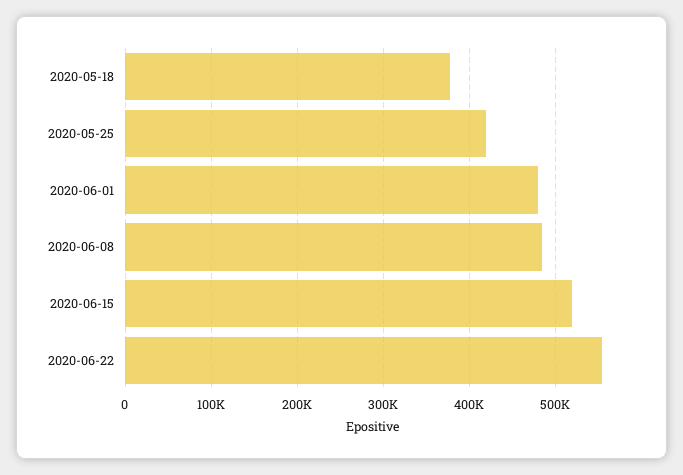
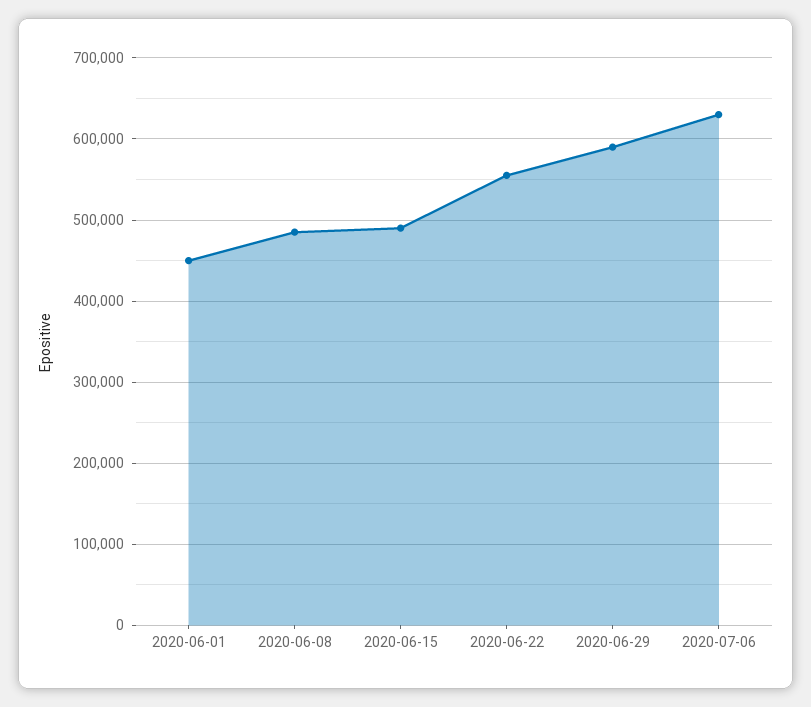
2020-05-18: 380000 -> none
2020-05-25: 420000 -> none
2020-06-01: 480000 -> 450000
2020-06-15: 520000 -> 490000
2020-06-29: none -> 590000
2020-07-06: none -> 630000

